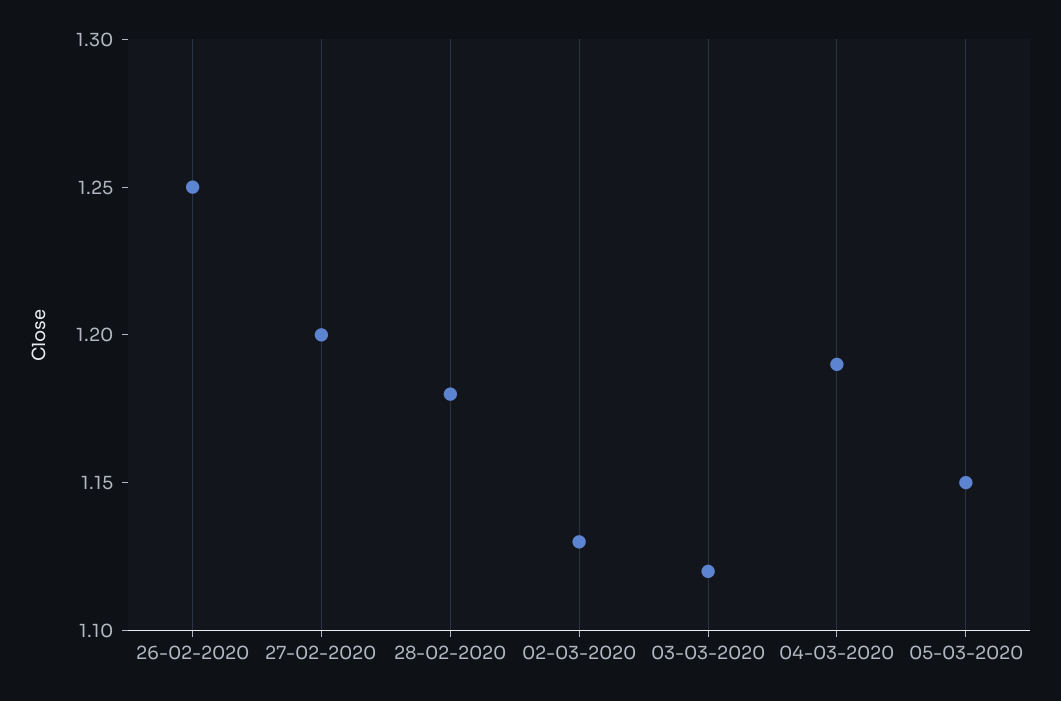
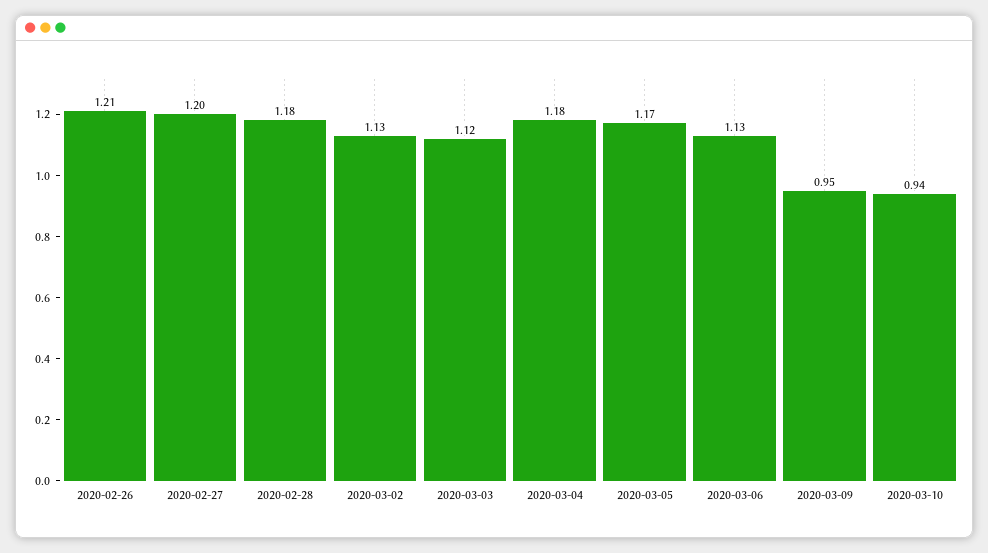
26-02-2020: 1.25 -> 1.21
04-03-2020: 1.19 -> 1.18
05-03-2020: 1.15 -> 1.17
2020-03-06: none -> 1.13
2020-03-09: none -> 0.95
2020-03-10: none -> 0.94

